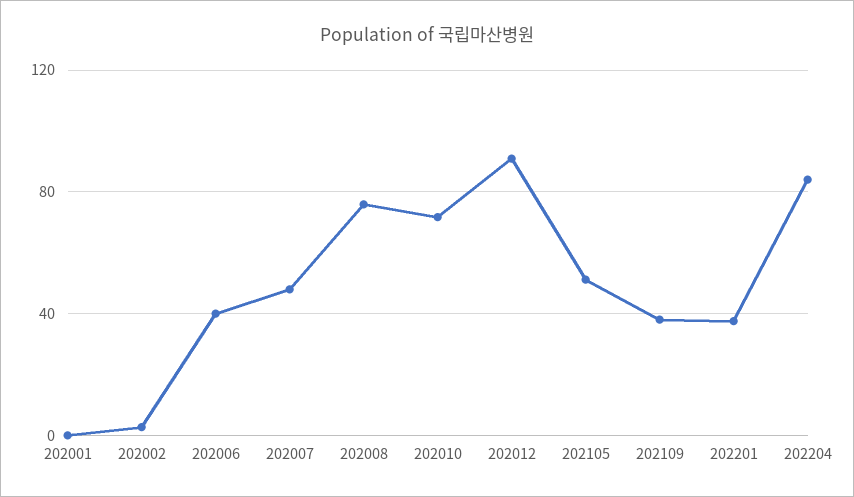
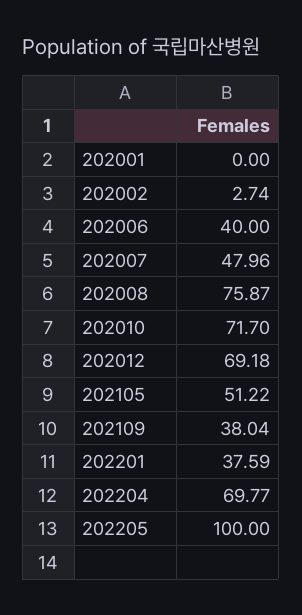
202012: 90 -> 69.18
202204: 85 -> 69.77
202205: none -> 100

